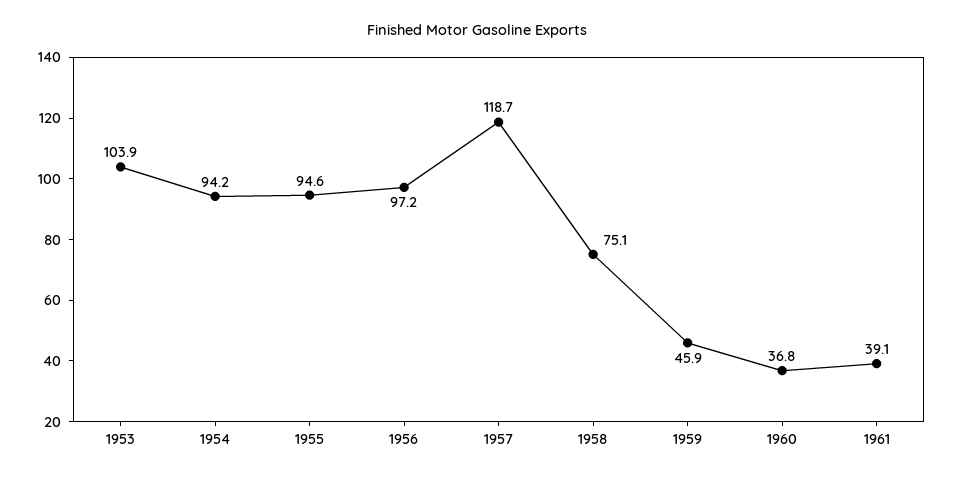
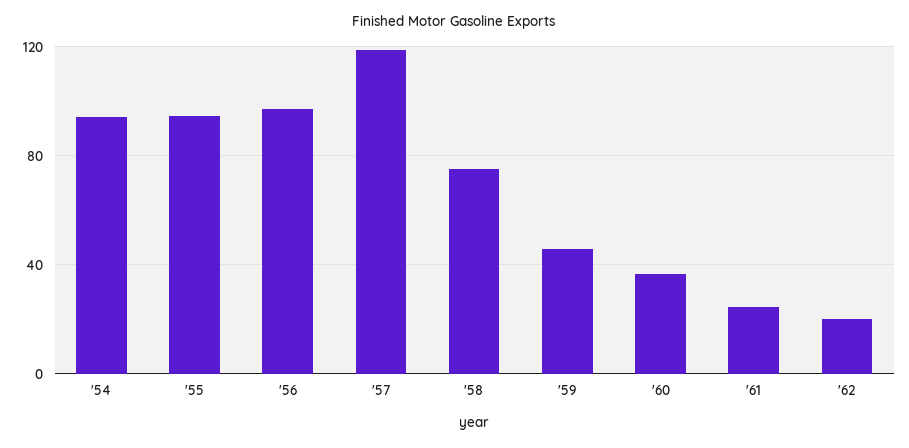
1953: 103.9 -> none
1961: 39.1 -> 25
'62: none -> 20

